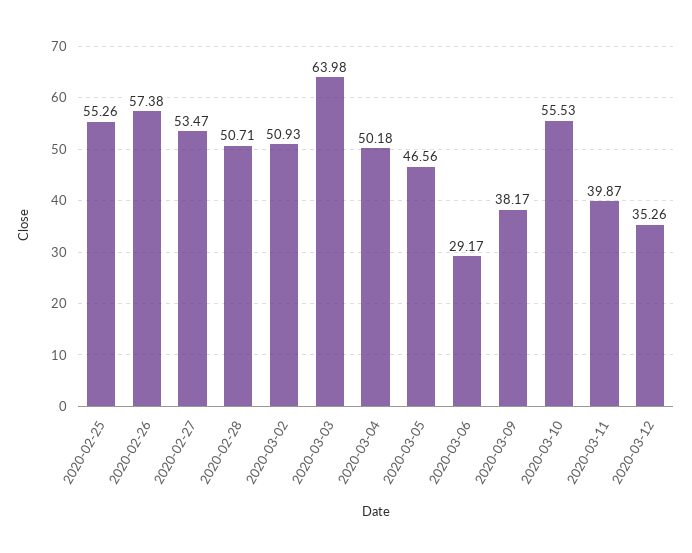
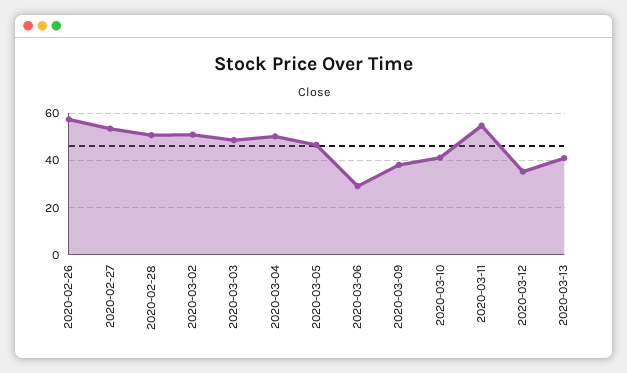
2020-02-25: 55.26 -> none
2020-03-03: 63.98 -> 50
2020-03-10: 55.53 -> 40
2020-03-11: 39.87 -> 55
2020-03-13: none -> 40

